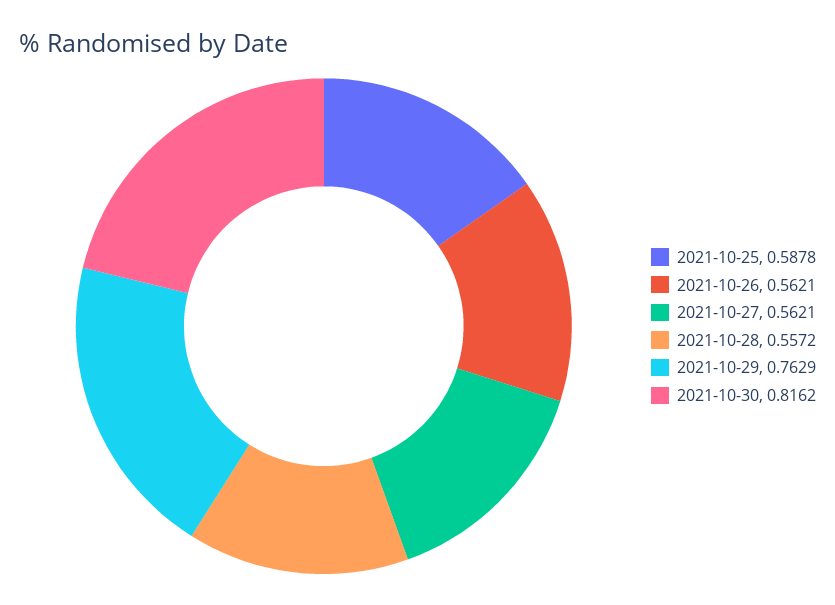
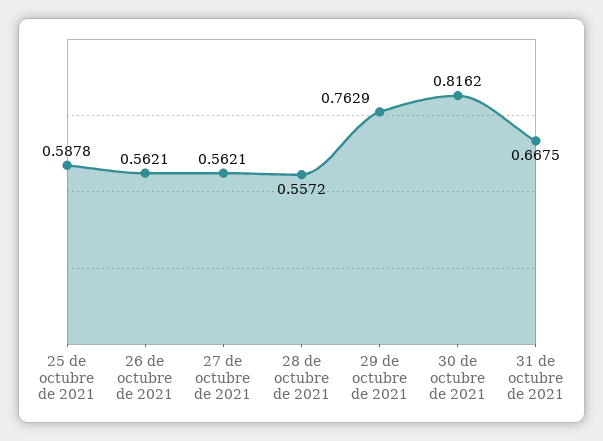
31 de octubre de 2021: none -> 0.6675

